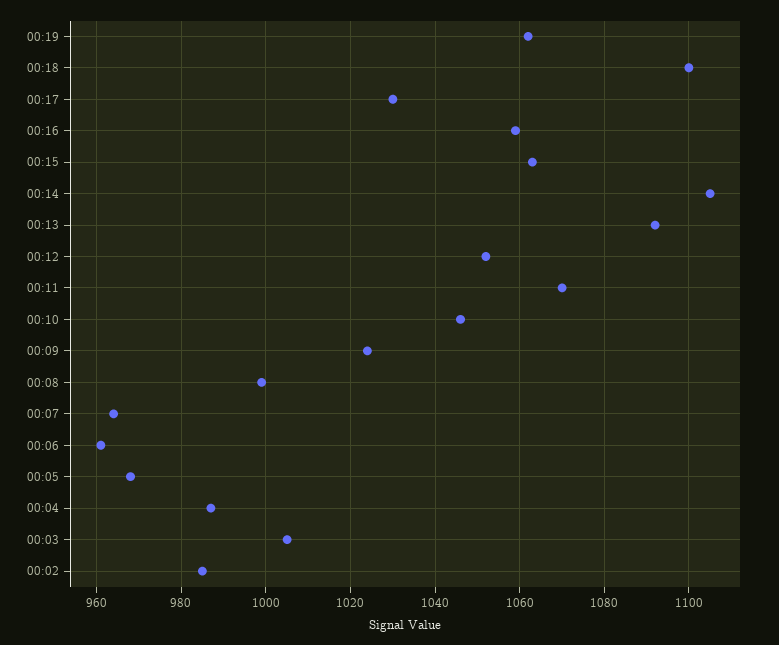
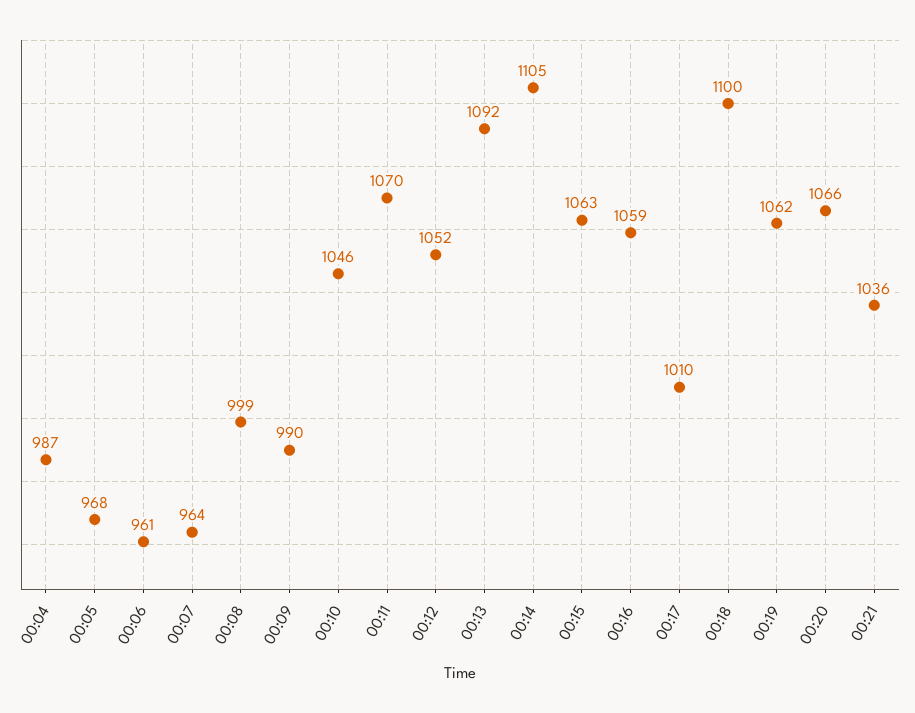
00:17: 1030 -> 1010
00:09: 1025 -> 990
00:03: 1005 -> none
00:02: 985 -> none
00:20: none -> 1066
00:21: none -> 1036

